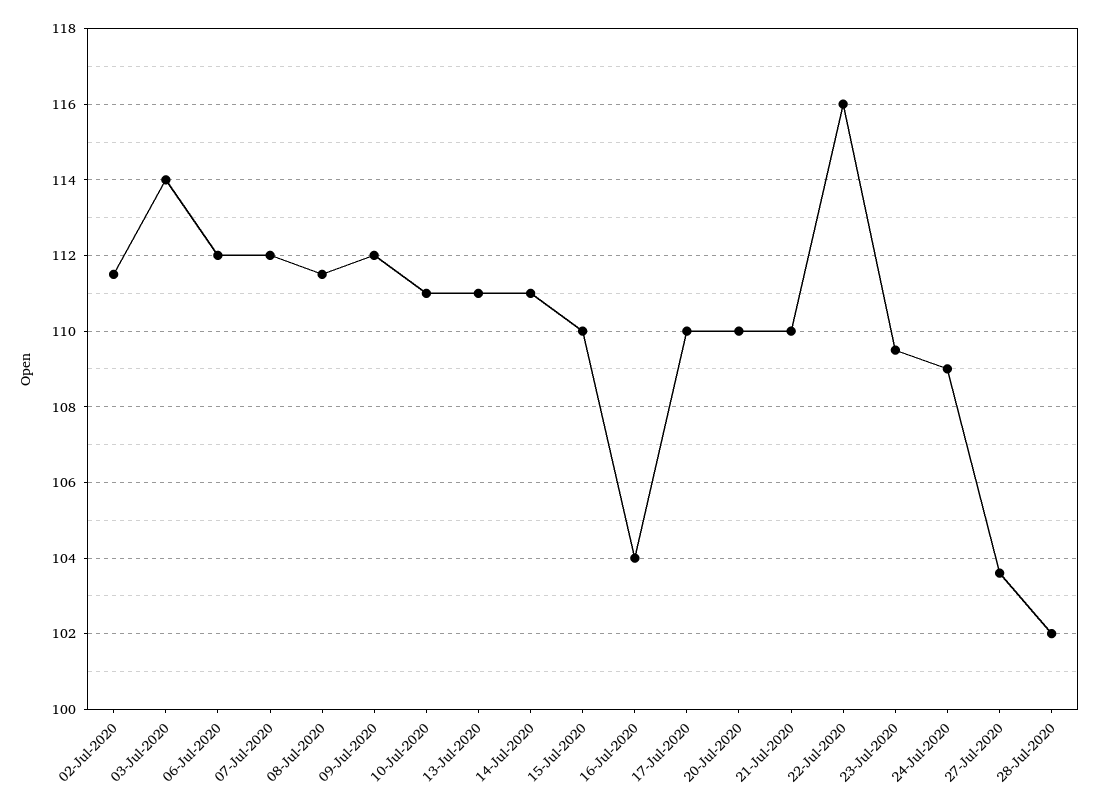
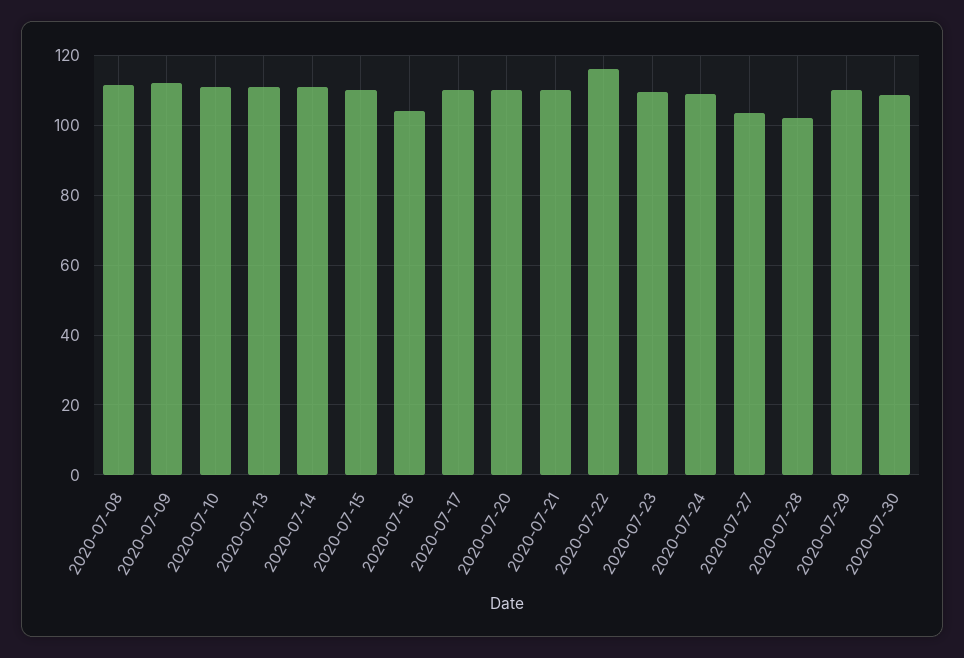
02-Jul-2020: 111.5 -> none
03-Jul-2020: 114 -> none
06-Jul-2020: 112 -> none
07-Jul-2020: 112 -> none
2020-07-29: none -> 110
2020-07-30: none -> 108

